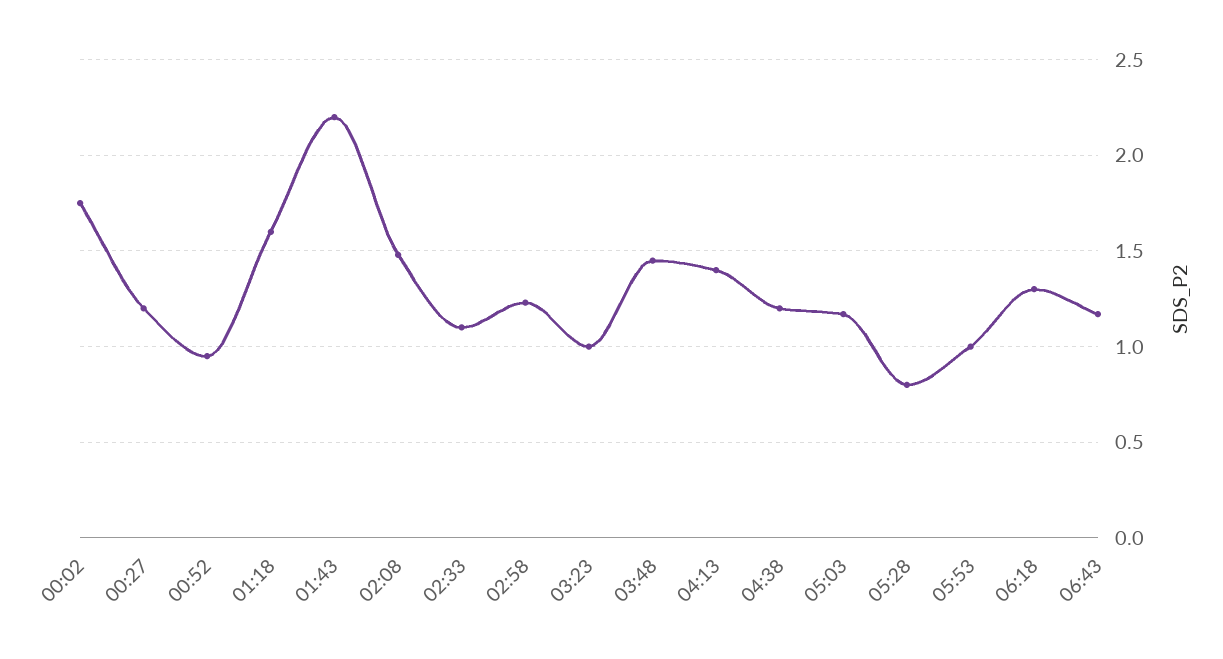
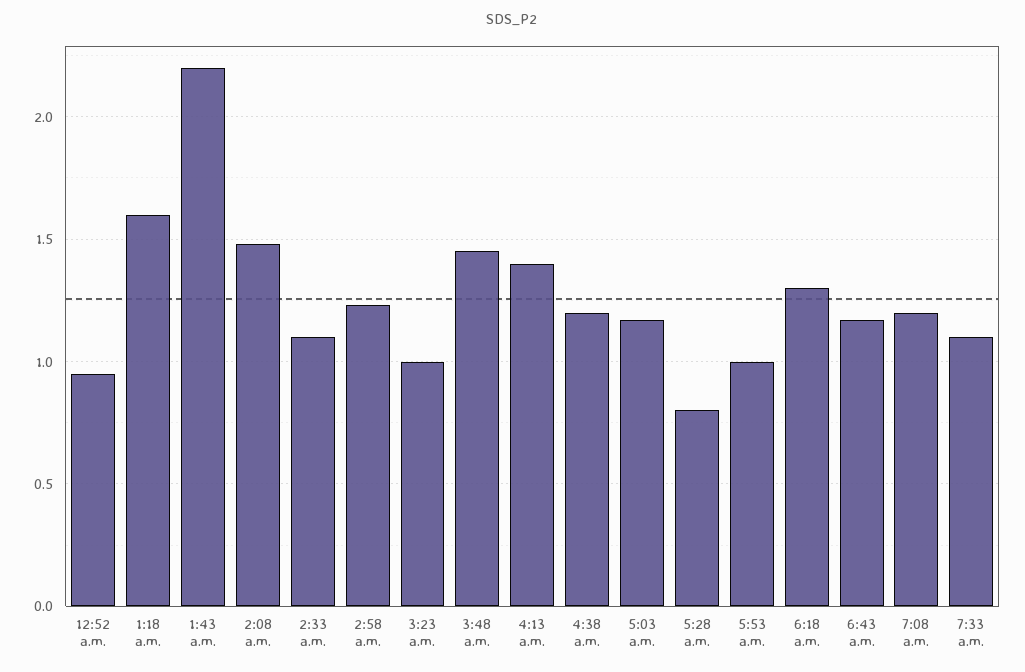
00:02: 1.75 -> none
00:27: 1.2 -> none
7:08 a.m.: none -> 1.2
7:33 a.m.: none -> 1.1

